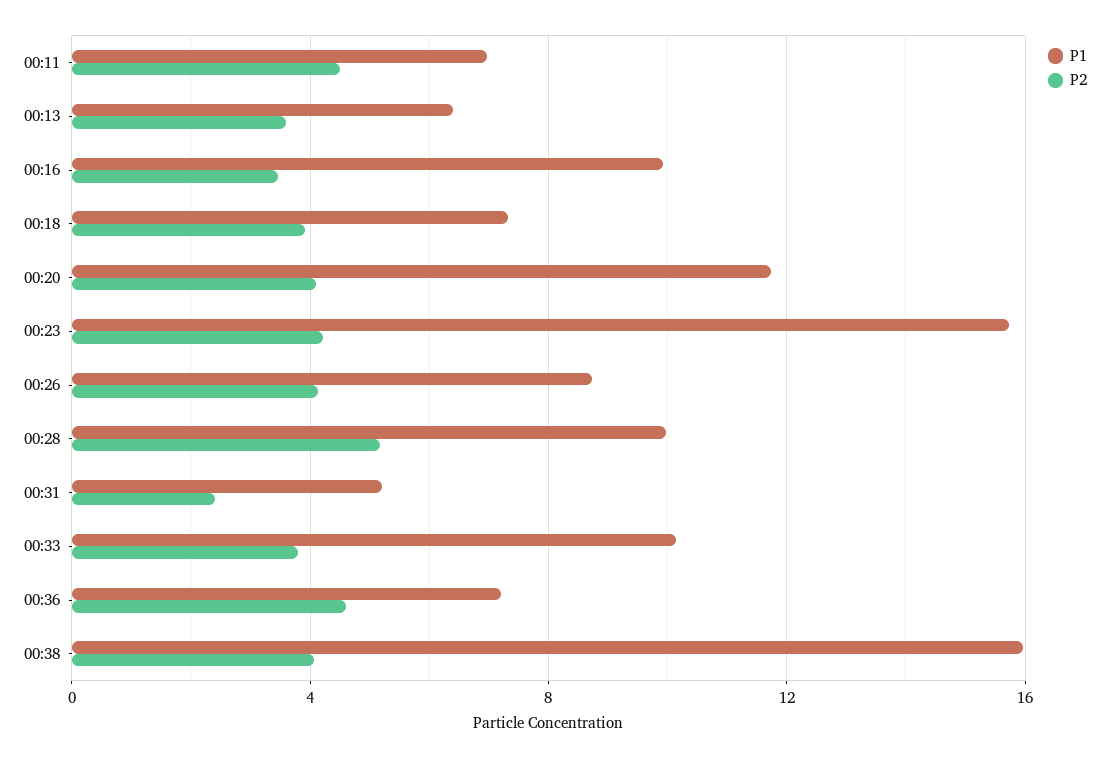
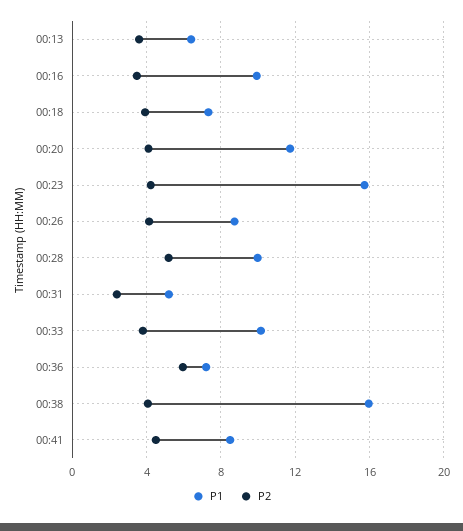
P1, 00:11: 7 -> none
P2, 00:11: 4.5 -> none
P2, 00:36: 4.5 -> 6
P1, 00:41: none -> 8.5
P2, 00:41: none -> 4.5

